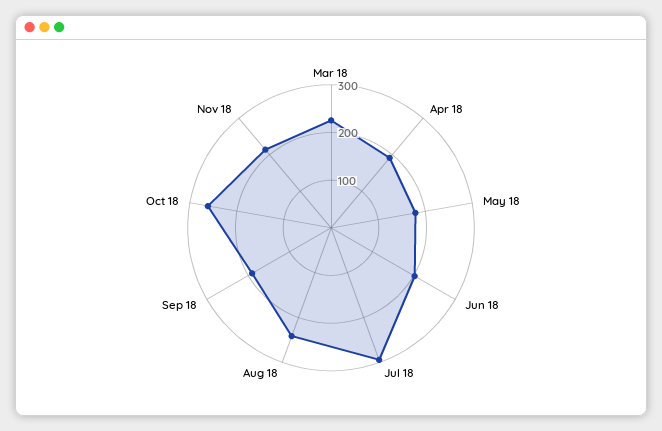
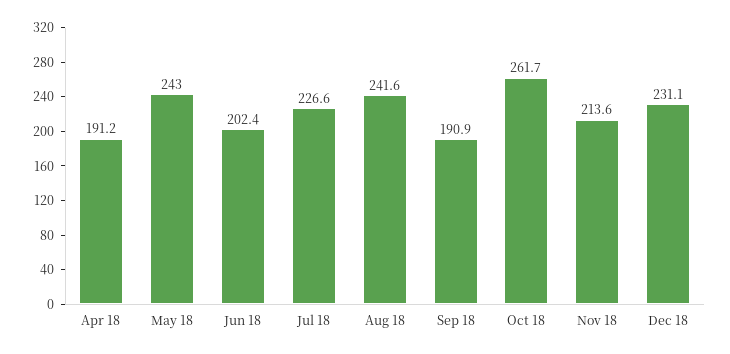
Mar 18: 220 -> none
May 18: 180 -> 243
Jul 18: 300 -> 226.6
Dec 18: none -> 231.1

